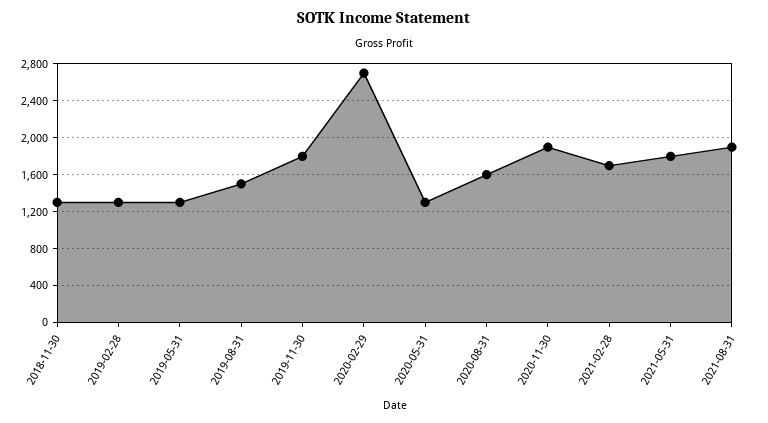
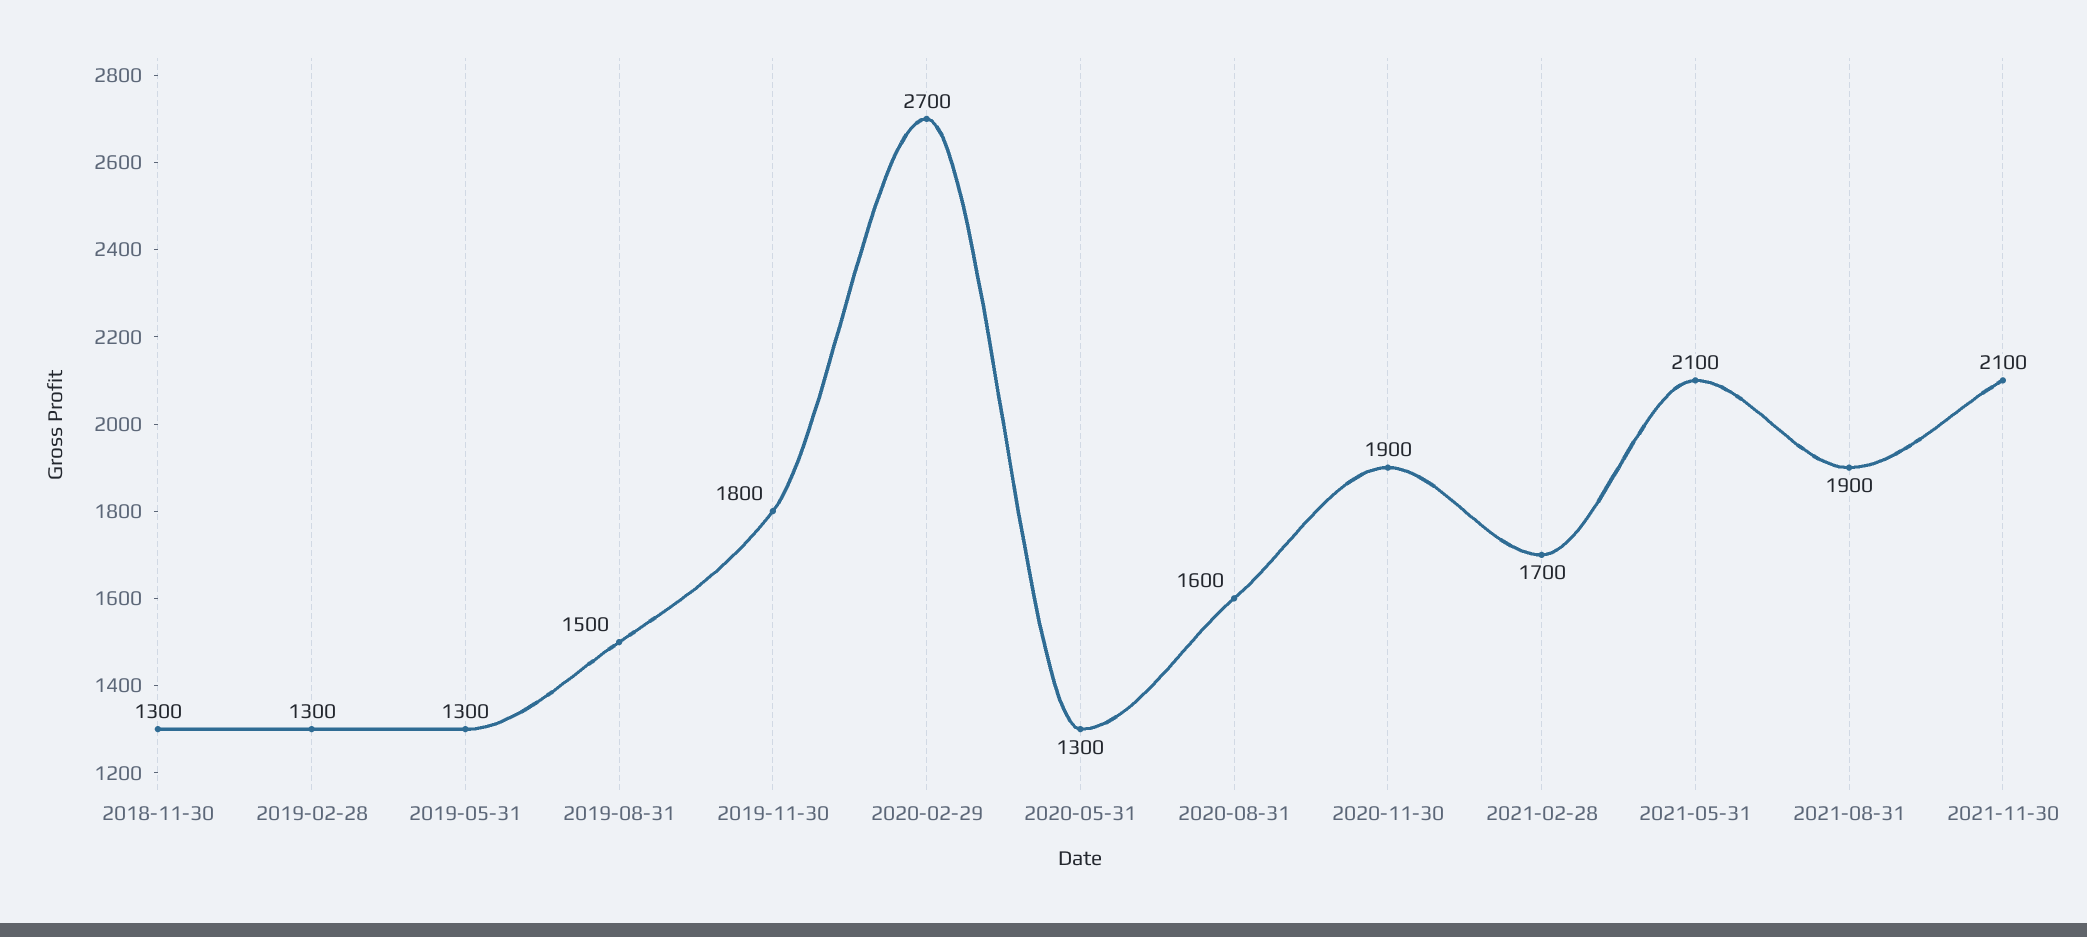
2021-05-31: 1800 -> 2100
2021-11-30: none -> 2100

